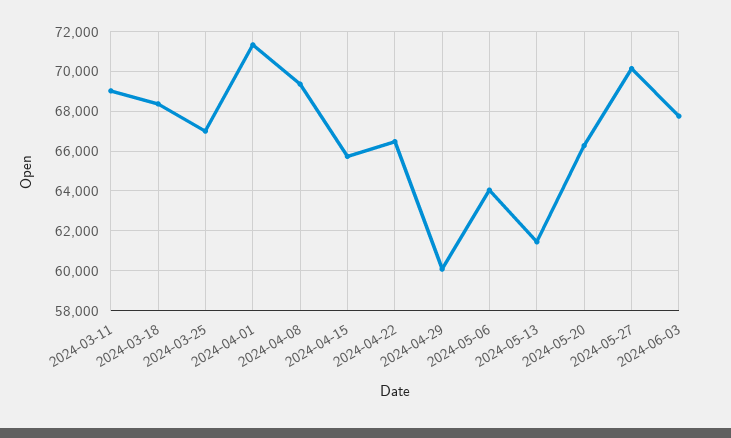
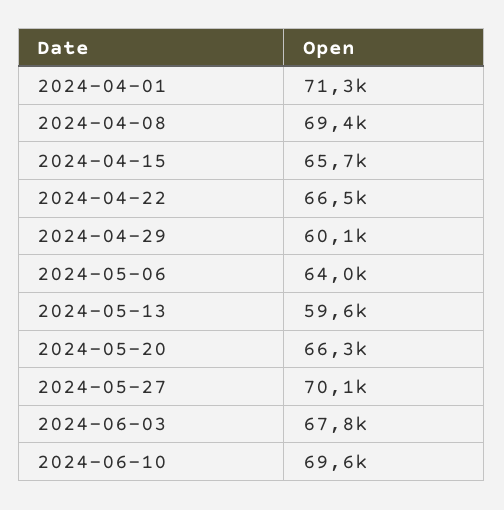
2024-03-11: 69000 -> none
2024-03-18: 68500 -> none
2024-03-25: 67000 -> none
2024-05-13: 61500 -> 59600
2024-06-10: none -> 69600

